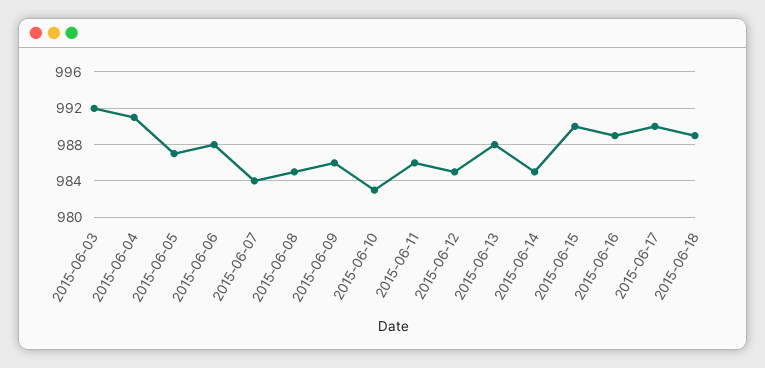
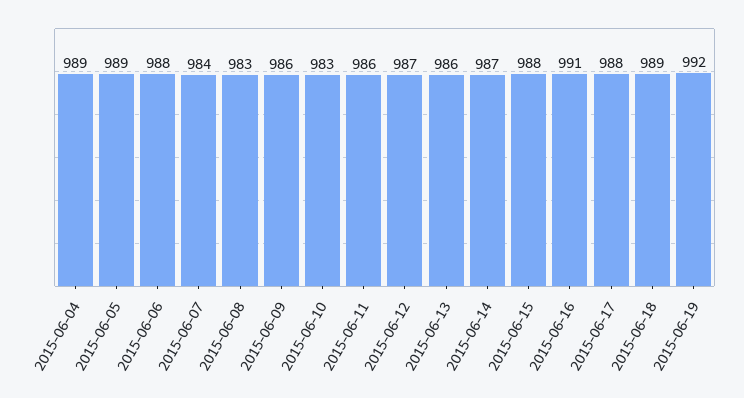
2015-06-03: 992 -> none
2015-06-04: 991 -> 989
2015-06-05: 987 -> 989
2015-06-08: 985 -> 983
2015-06-12: 985 -> 987
2015-06-13: 988 -> 986
2015-06-14: 985 -> 987
2015-06-15: 990 -> 988
2015-06-16: 989 -> 991
2015-06-17: 990 -> 988
2015-06-19: none -> 992

